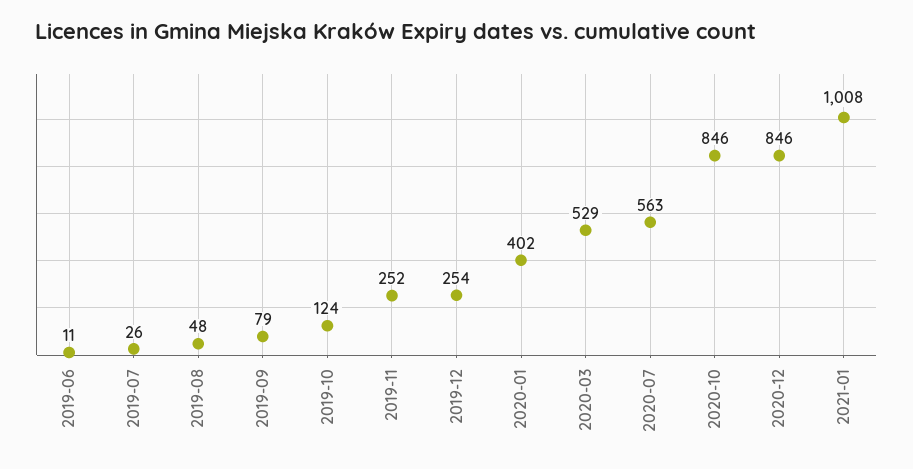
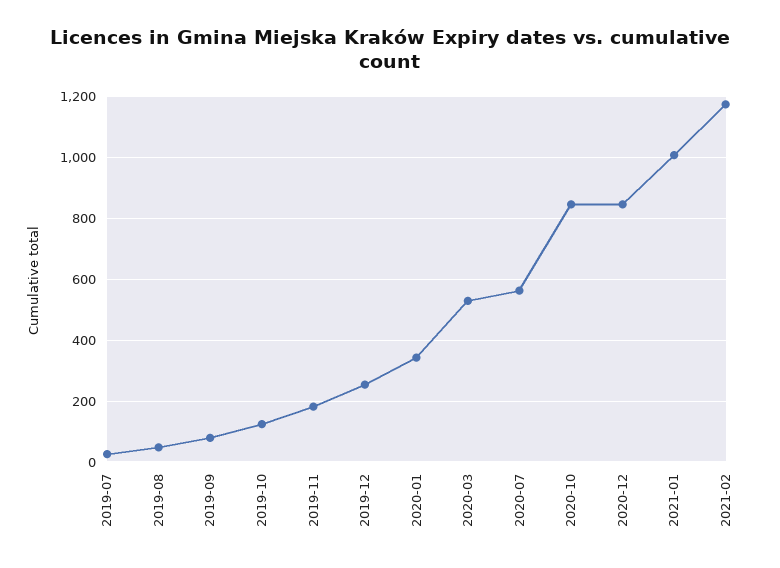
2019-06: 11 -> none
2019-11: 252 -> 180
2020-01: 402 -> 340
2021-02: none -> 1180

